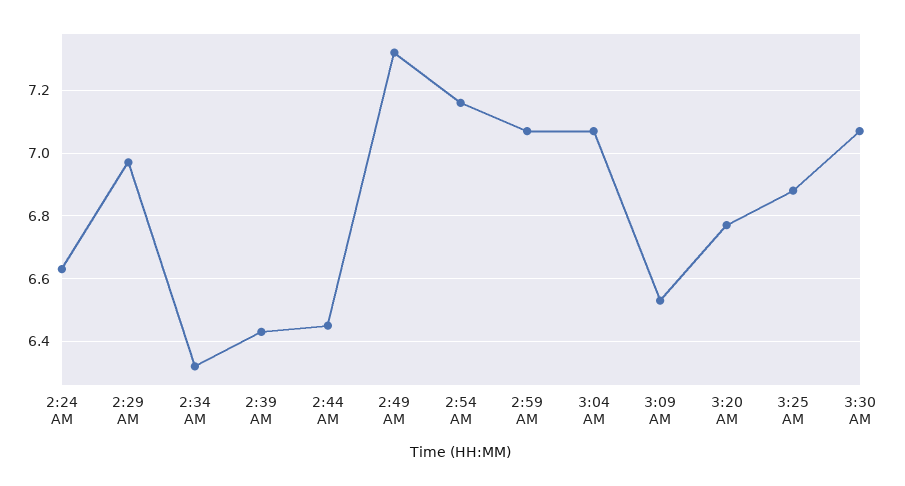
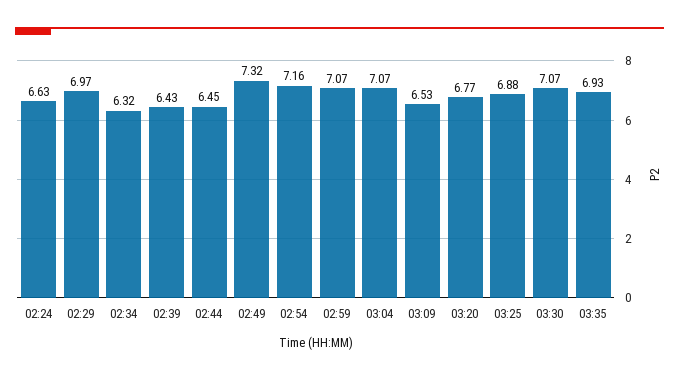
03:35: none -> 6.93

